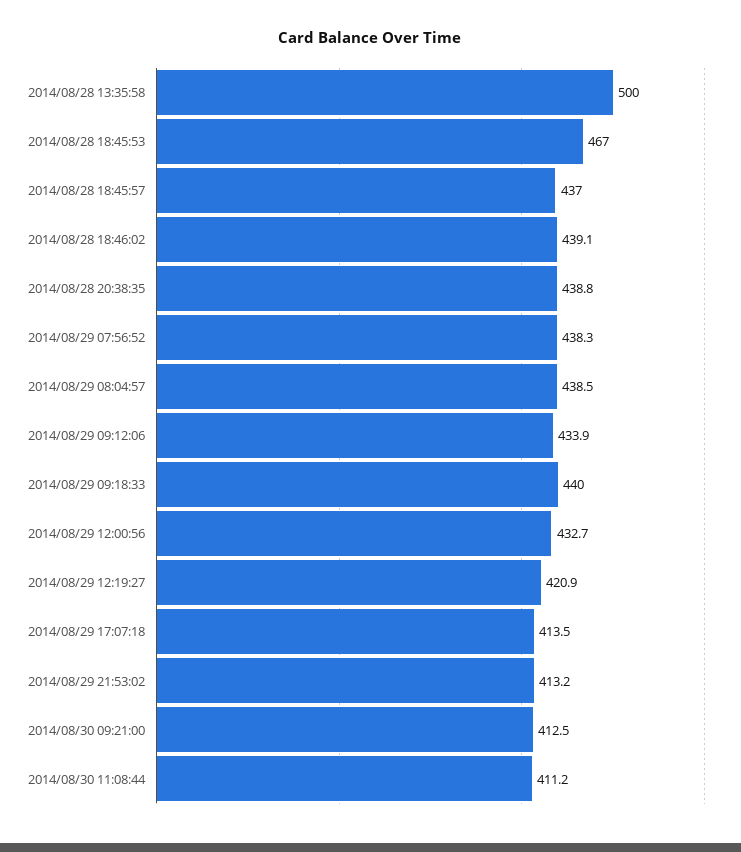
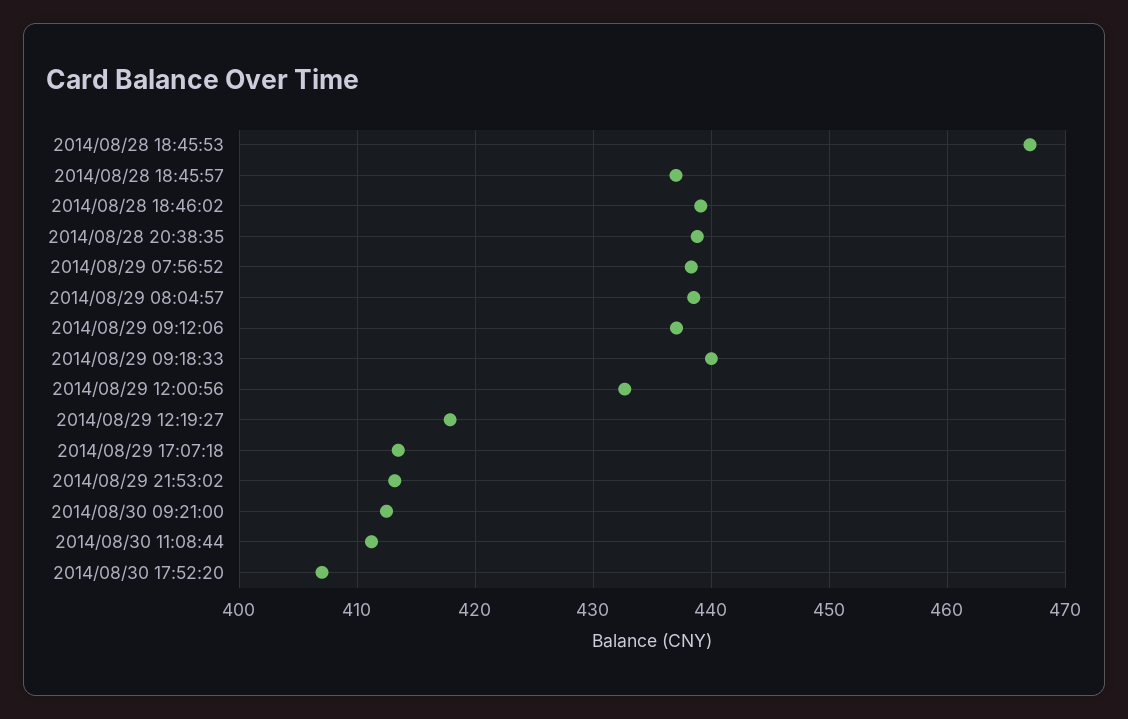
2014/08/28 13:35:58: 500 -> none
2014/08/29 09:12:06: 433.9 -> 437
2014/08/29 12:19:27: 420.9 -> 418
2014/08/30 17:52:20: none -> 407

